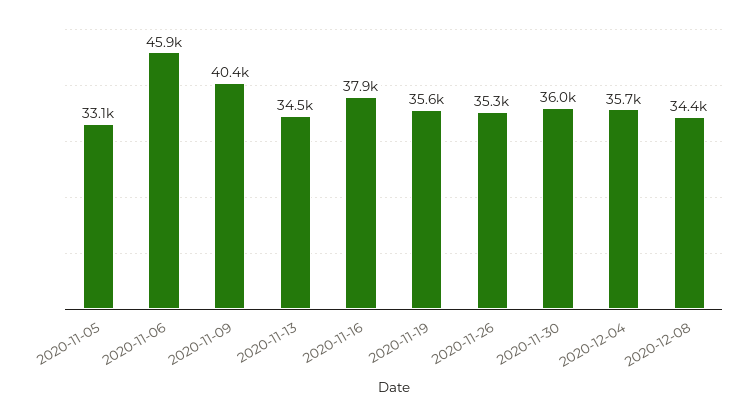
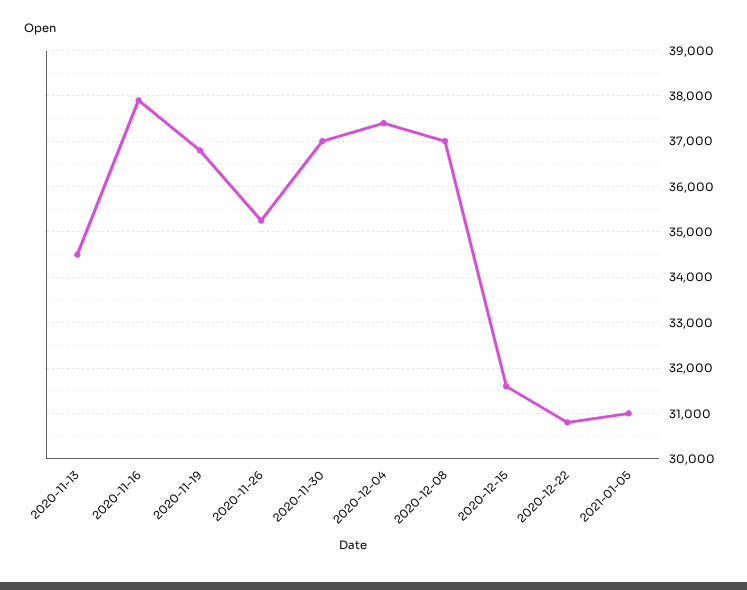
2020-11-05: 33100 -> none
2020-11-06: 45900 -> none
2020-11-09: 40400 -> none
2020-11-19: 35600 -> 36800
2020-11-30: 36000 -> 37000
2020-12-04: 35700 -> 37400
2020-12-08: 34400 -> 37000
2020-12-15: none -> 31600
2020-12-22: none -> 30800
2021-01-05: none -> 31000

